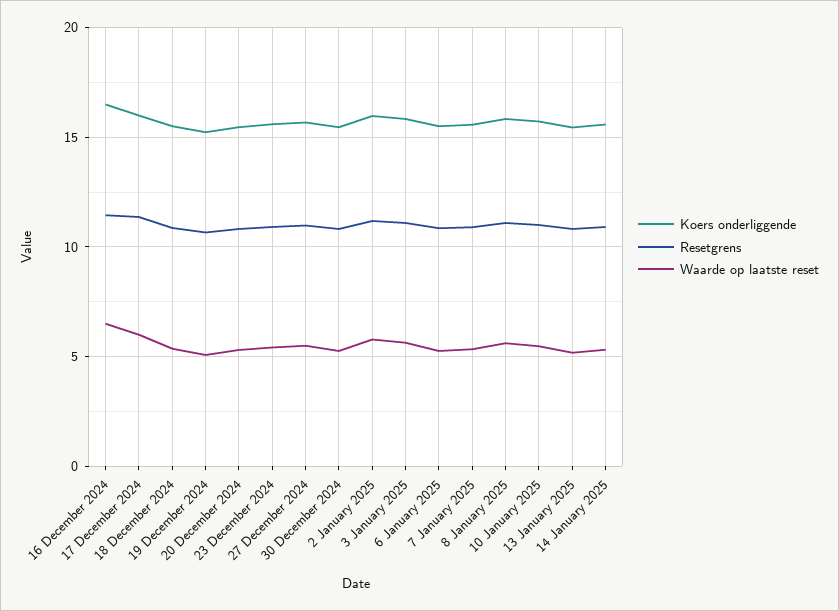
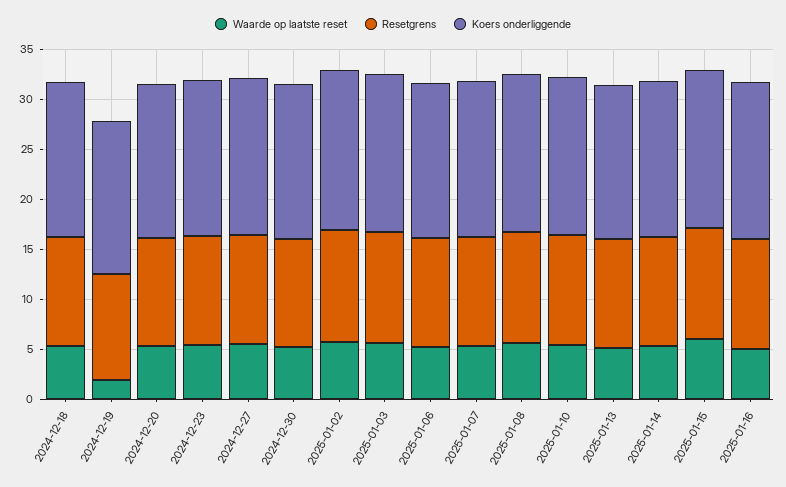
Koers onderliggende, 16 December 2024: 16.5 -> none
Resetgrens, 16 December 2024: 11.5 -> none
Waarde op laatste reset, 16 December 2024: 6.5 -> none
Koers onderliggende, 17 December 2024: 16 -> none
Resetgrens, 17 December 2024: 11.5 -> none
Waarde op laatste reset, 17 December 2024: 6 -> none
Waarde op laatste reset, 19 December 2024: 5 -> 2
Waarde op laatste reset, 2025-01-15: none -> 6
Resetgrens, 2025-01-15: none -> 11
Koers onderliggende, 2025-01-15: none -> 16
Waarde op laatste reset, 2025-01-16: none -> 5
Resetgrens, 2025-01-16: none -> 11
Koers onderliggende, 2025-01-16: none -> 16

